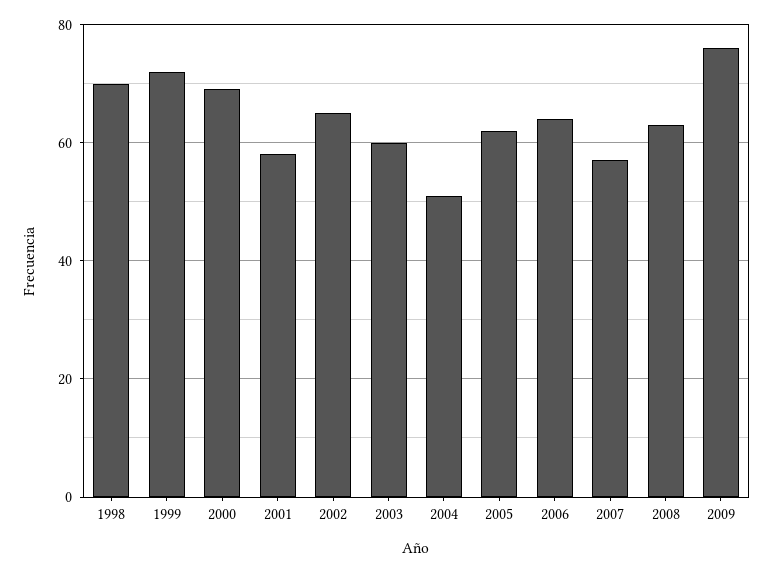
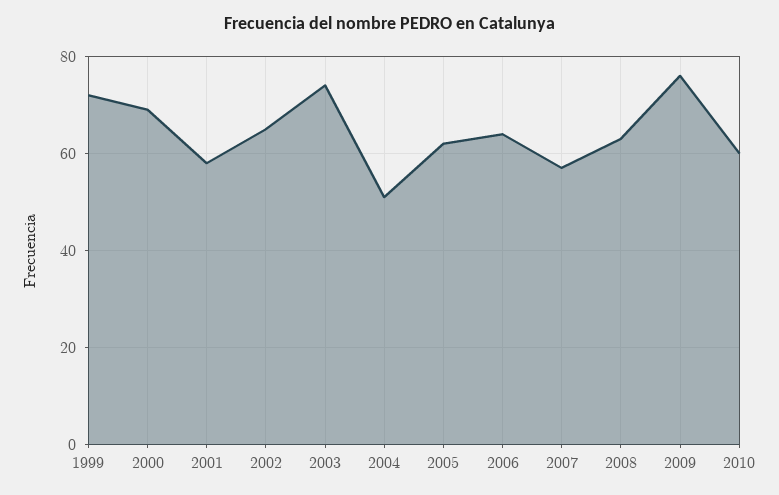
1998: 70 -> none
2003: 60 -> 75
2010: none -> 60

